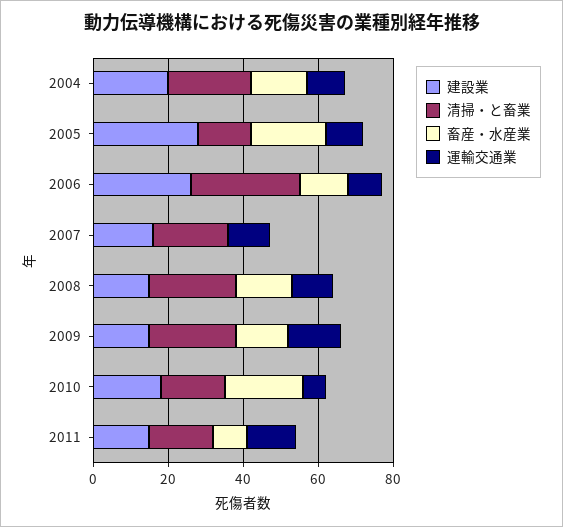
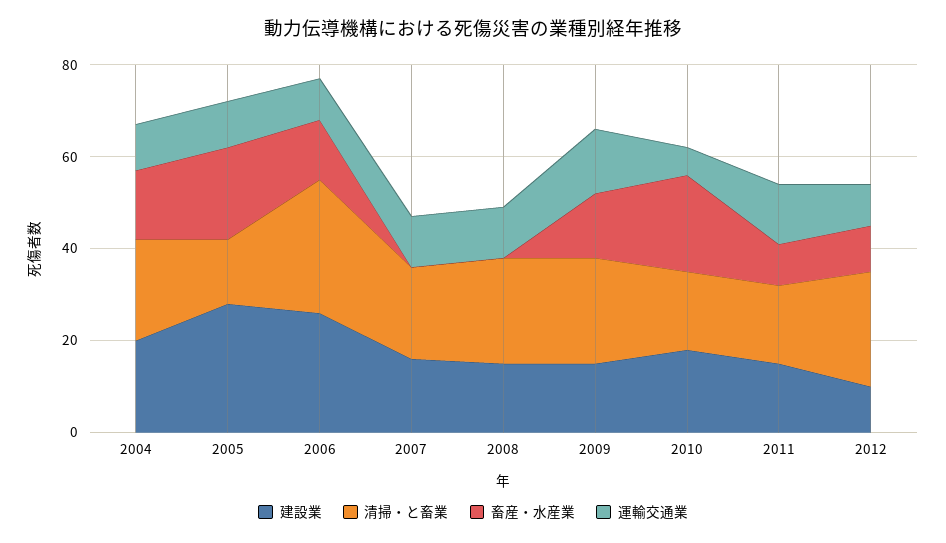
畜産・水産業, 2008: 15 -> 0
建設業, 2012: none -> 10
清掃・と畜業, 2012: none -> 25
畜産・水産業, 2012: none -> 10
運輸交通業, 2012: none -> 10

